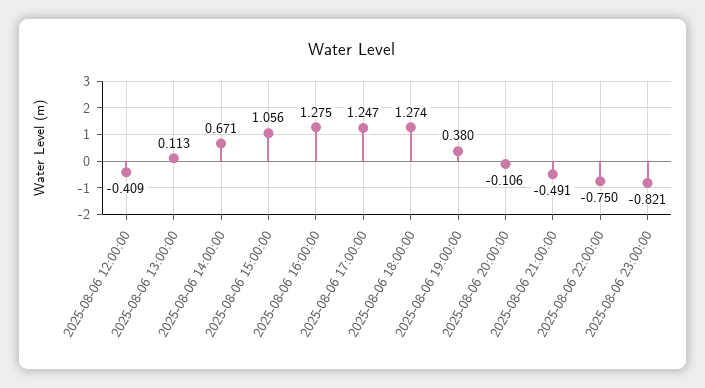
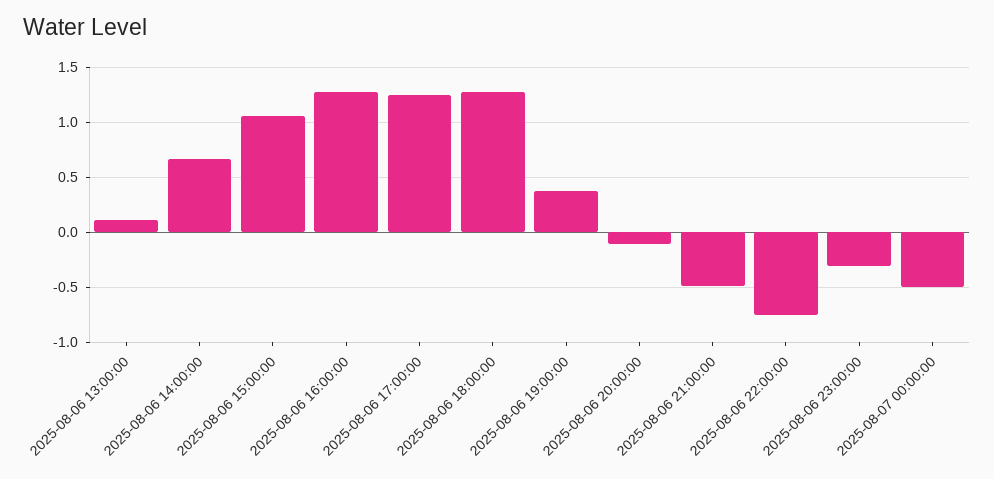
2025-08-06 12:00:00: -0.409 -> none
2025-08-06 23:00:00: -0.821 -> -0.3
2025-08-07 00:00:00: none -> -0.5

